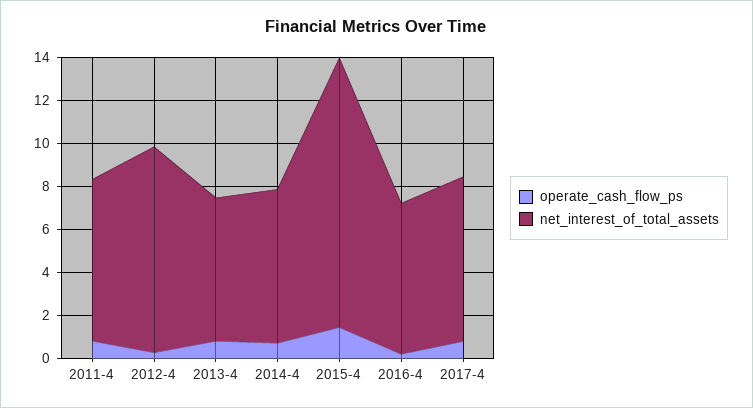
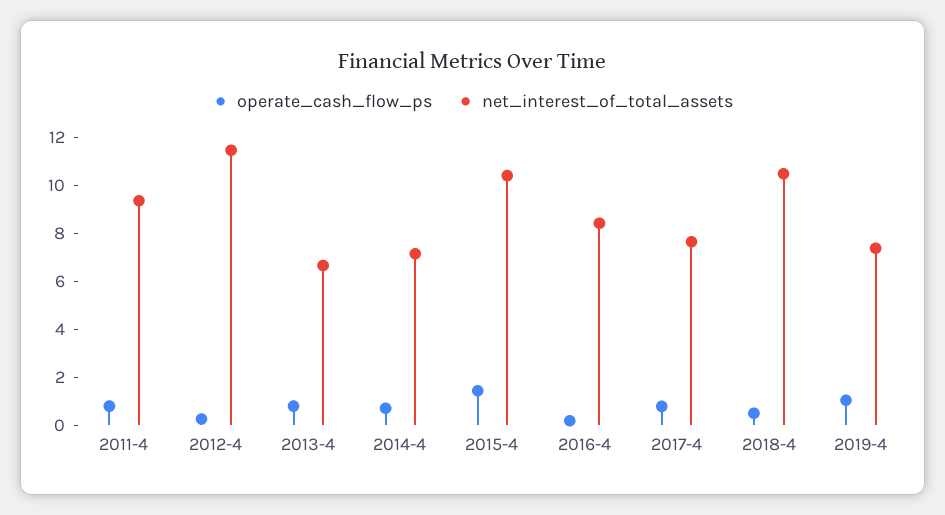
net_interest_of_total_assets, 2011-4: 7.5 -> 9.5
net_interest_of_total_assets, 2012-4: 9.5 -> 11.5
net_interest_of_total_assets, 2015-4: 12.5 -> 10.5
net_interest_of_total_assets, 2016-4: 7 -> 8.5
operate_cash_flow_ps, 2018-4: none -> 0.5
net_interest_of_total_assets, 2018-4: none -> 10.5
operate_cash_flow_ps, 2019-4: none -> 1
net_interest_of_total_assets, 2019-4: none -> 7.5

